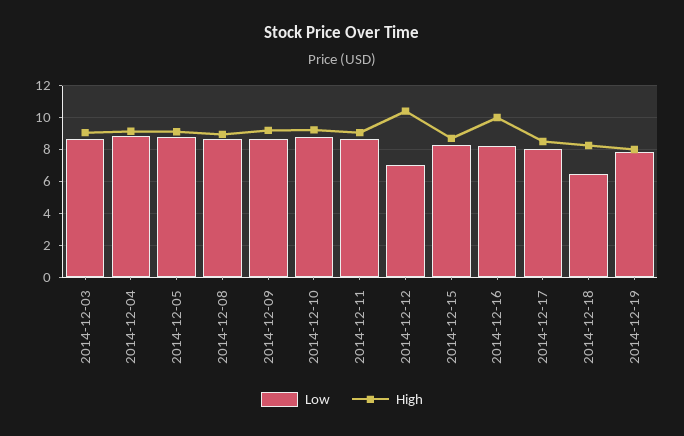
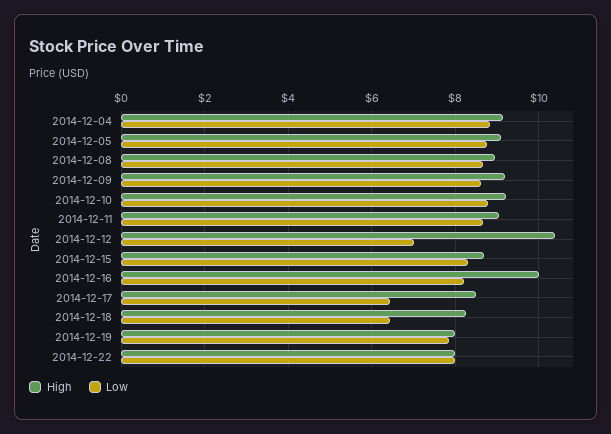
Low, 2014-12-03: 8.5 -> none
High, 2014-12-03: 9 -> none
Low, 2014-12-17: 8 -> 6.4
High, 2014-12-22: none -> 8
Low, 2014-12-22: none -> 8

